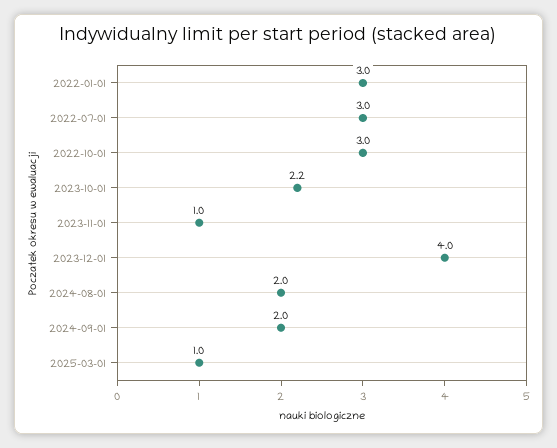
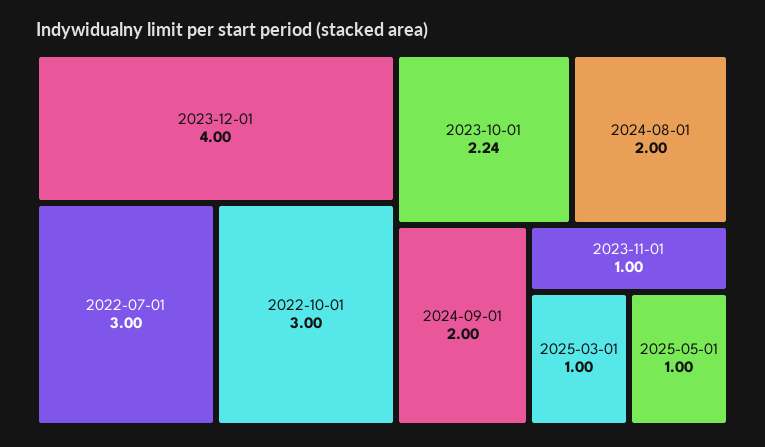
2022-01-01: 3 -> none
2025-05-01: none -> 1

